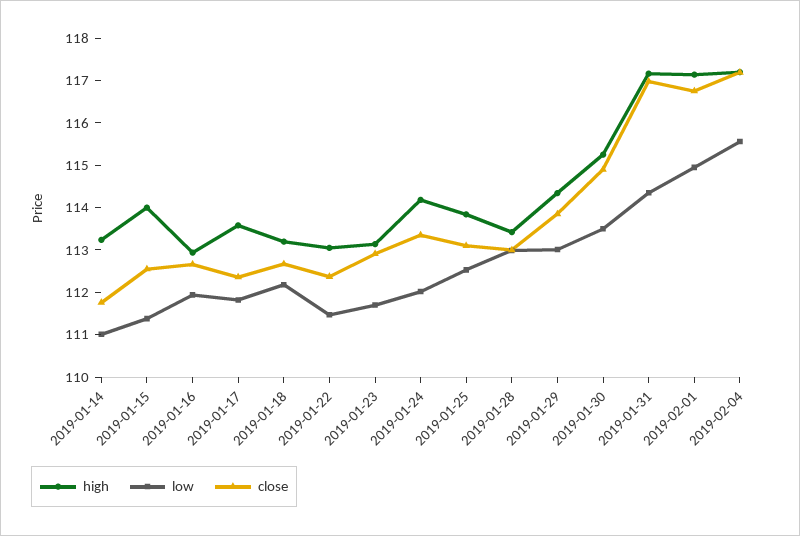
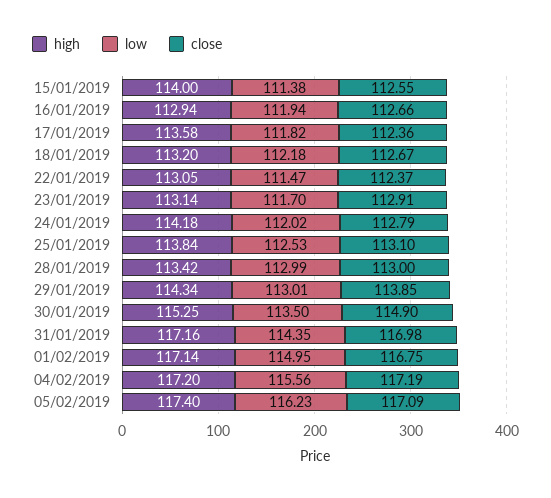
high, 2019-01-14: 113.2 -> none
low, 2019-01-14: 111 -> none
close, 2019-01-14: 111.8 -> none
close, 2019-01-24: 113.4 -> 112.79
high, 05/02/2019: none -> 117.4
low, 05/02/2019: none -> 116.23
close, 05/02/2019: none -> 117.09

